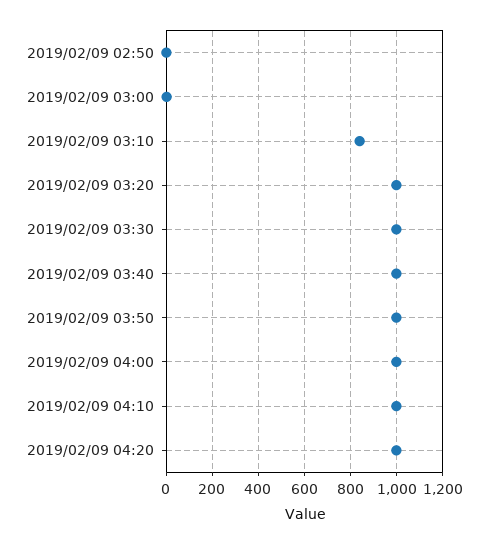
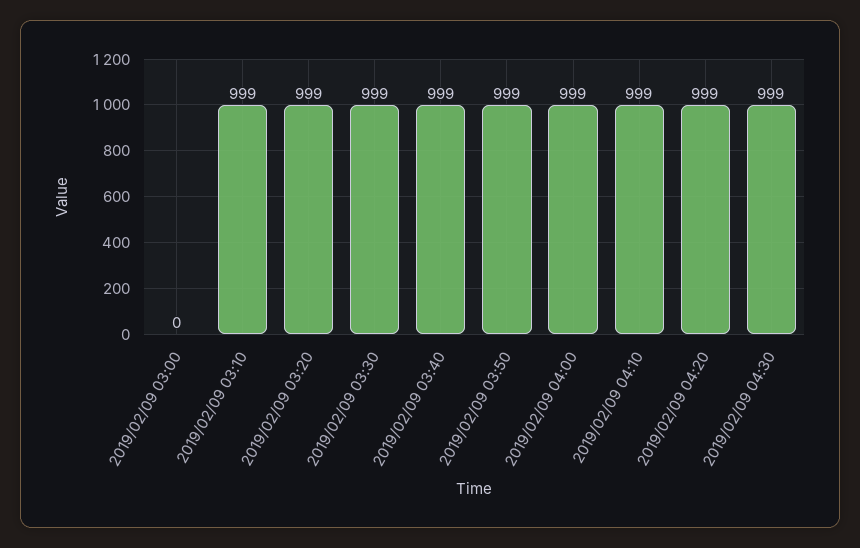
2019/02/09 02:50: 0 -> none
2019/02/09 03:10: 850 -> 999
2019/02/09 04:30: none -> 999

